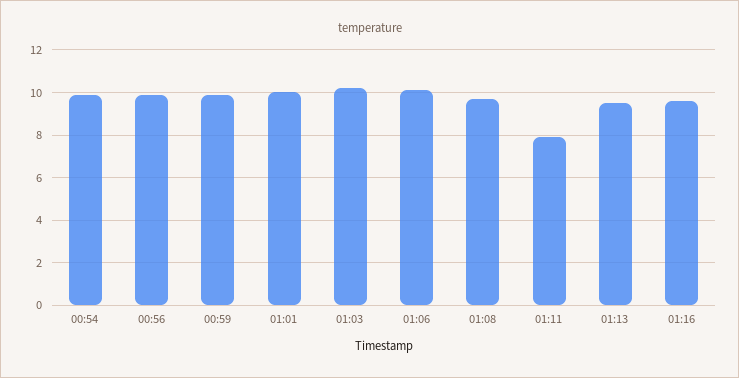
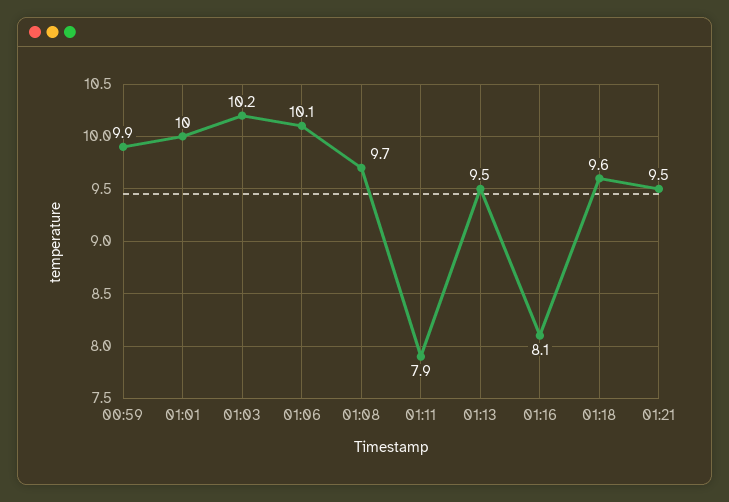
00:54: 10 -> none
00:56: 10 -> none
01:16: 9.5 -> 8.1
01:18: none -> 9.6
01:21: none -> 9.5

